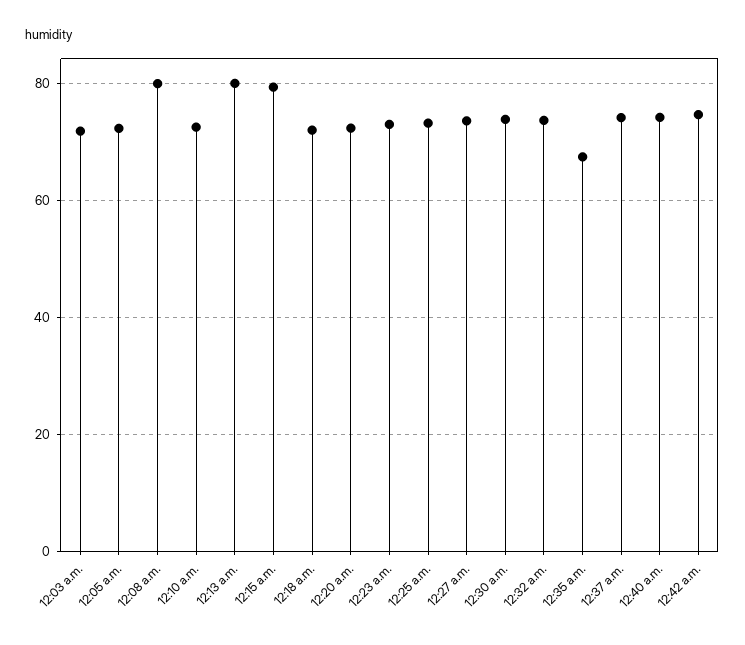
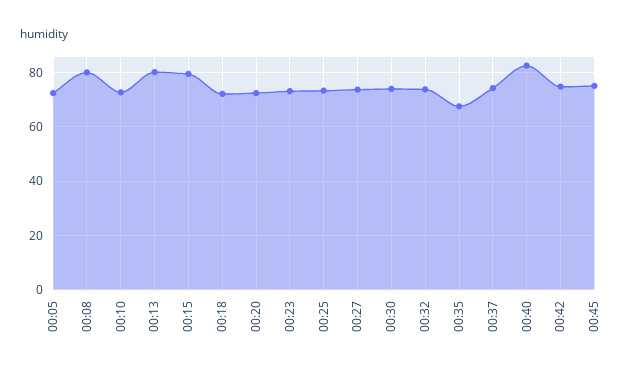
12:03 a.m.: 72 -> none
12:40 a.m.: 74 -> 82.5
00:45: none -> 75

